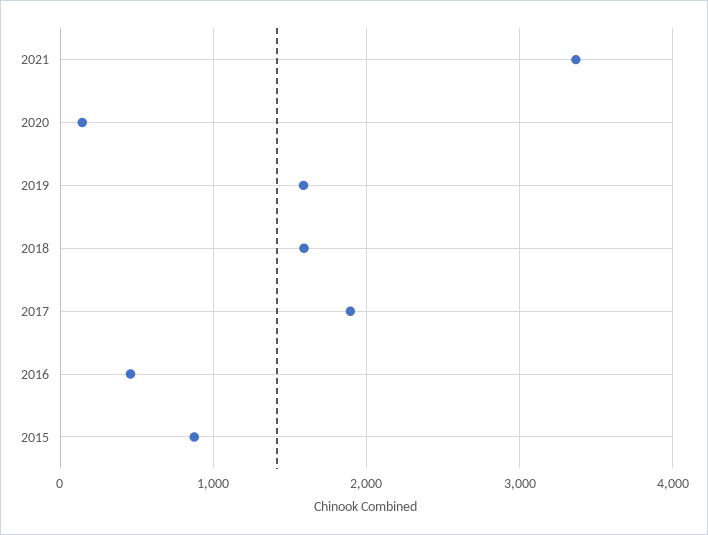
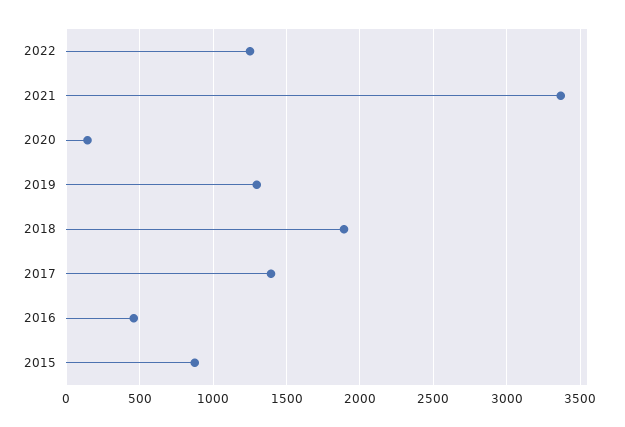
2019: 1600 -> 1300
2018: 1600 -> 1900
2017: 1900 -> 1400
2022: none -> 1250

